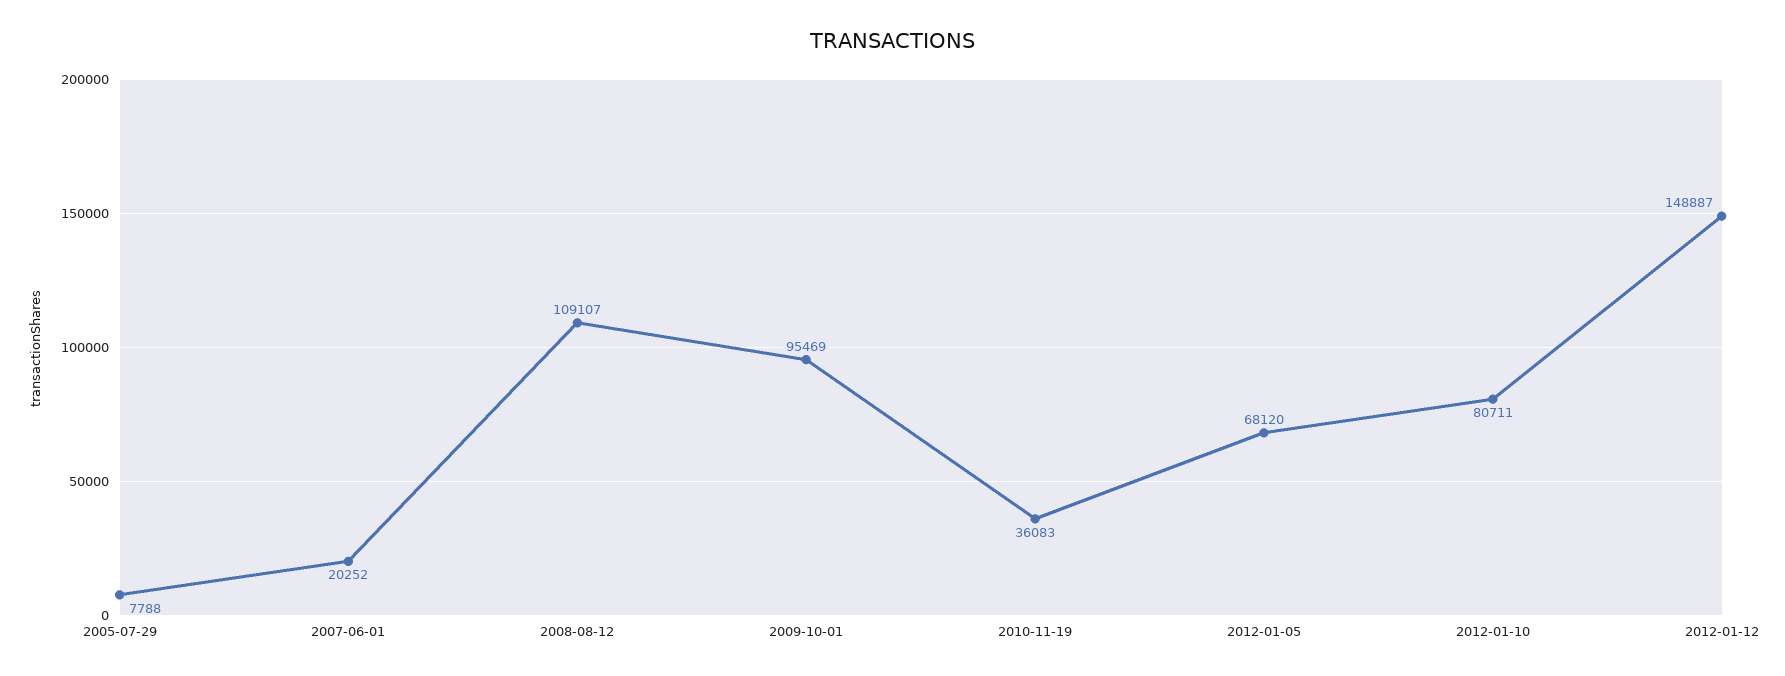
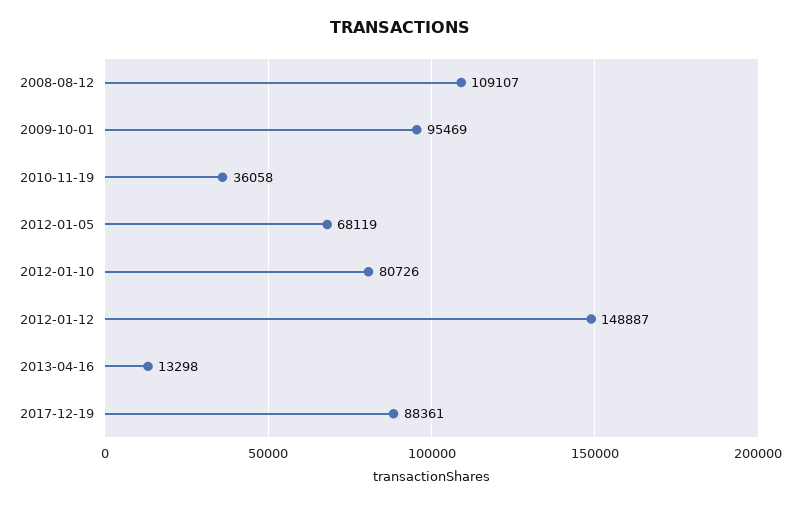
2005-07-29: 7788 -> none
2007-06-01: 20252 -> none
2010-11-19: 36083 -> 36058
2012-01-05: 68120 -> 68119
2012-01-10: 80711 -> 80726
2013-04-16: none -> 13298
2017-12-19: none -> 88361

